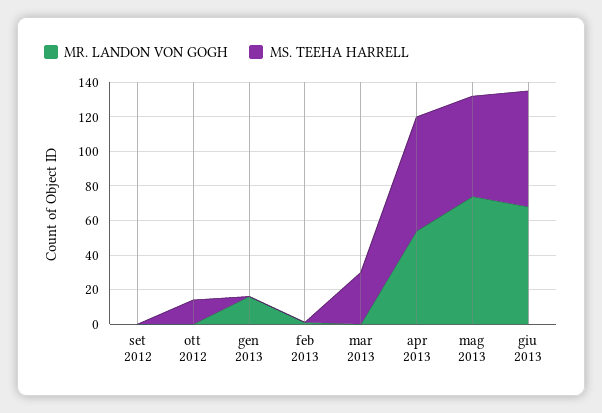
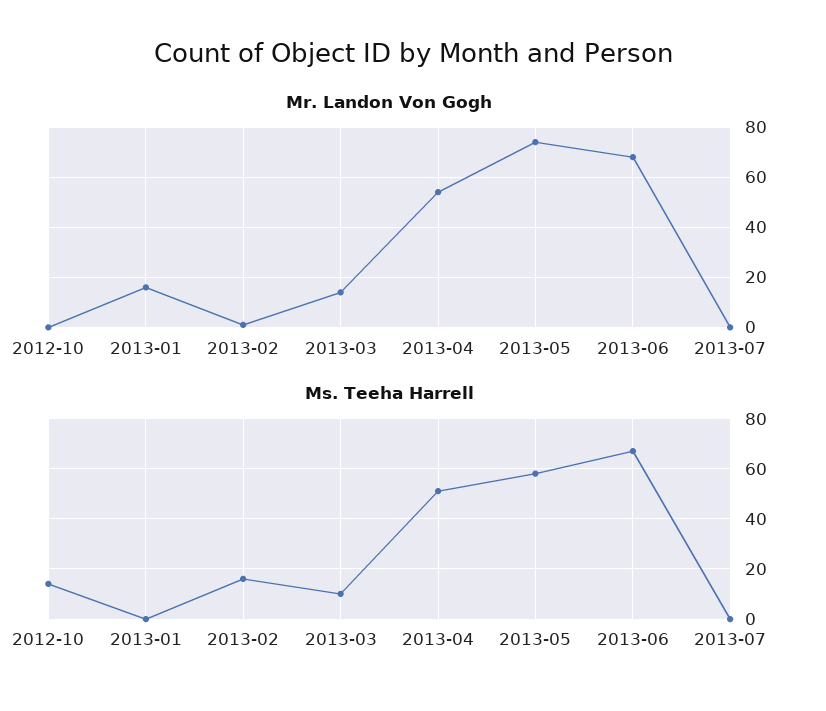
MR. LANDON VON GOGH, set 2012: 0 -> none
MS. TEEHA HARRELL, set 2012: 0 -> none
MS. TEEHA HARRELL, feb 2013: 0 -> 15
MR. LANDON VON GOGH, mar 2013: 0 -> 15
MS. TEEHA HARRELL, mar 2013: 30 -> 10
MS. TEEHA HARRELL, apr 2013: 65 -> 50
MR. LANDON VON GOGH, 2013-07: none -> 0
MS. TEEHA HARRELL, 2013-07: none -> 0

